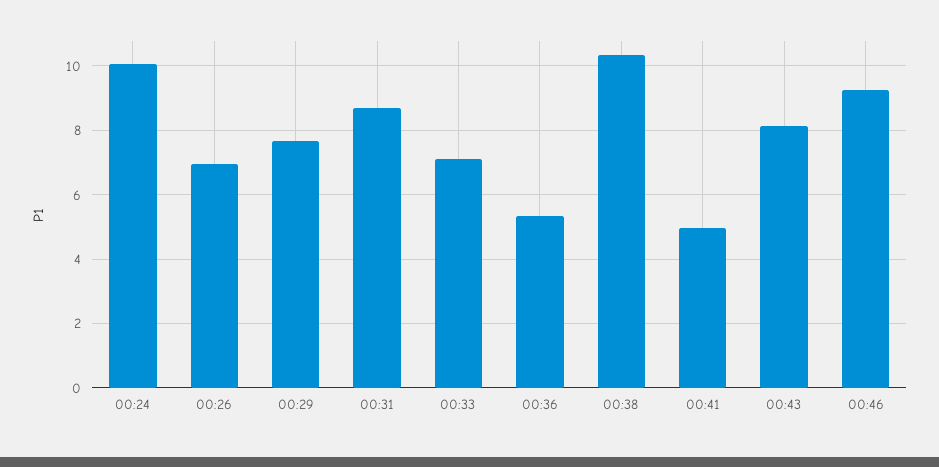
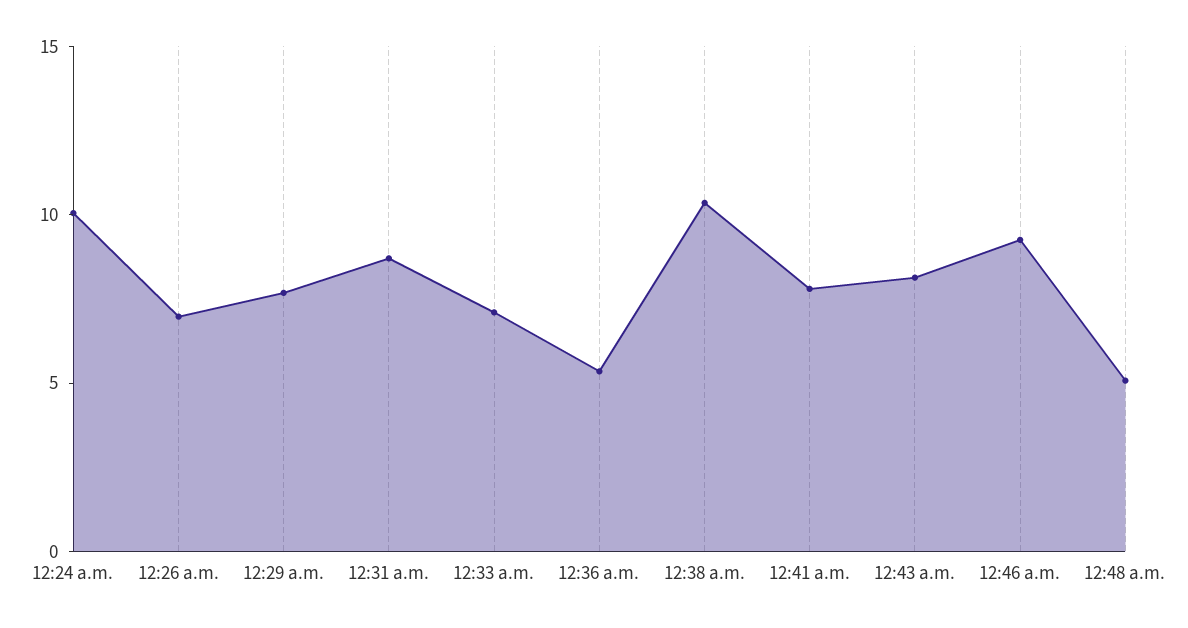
00:41: 5 -> 8
12:48 a.m.: none -> 5

